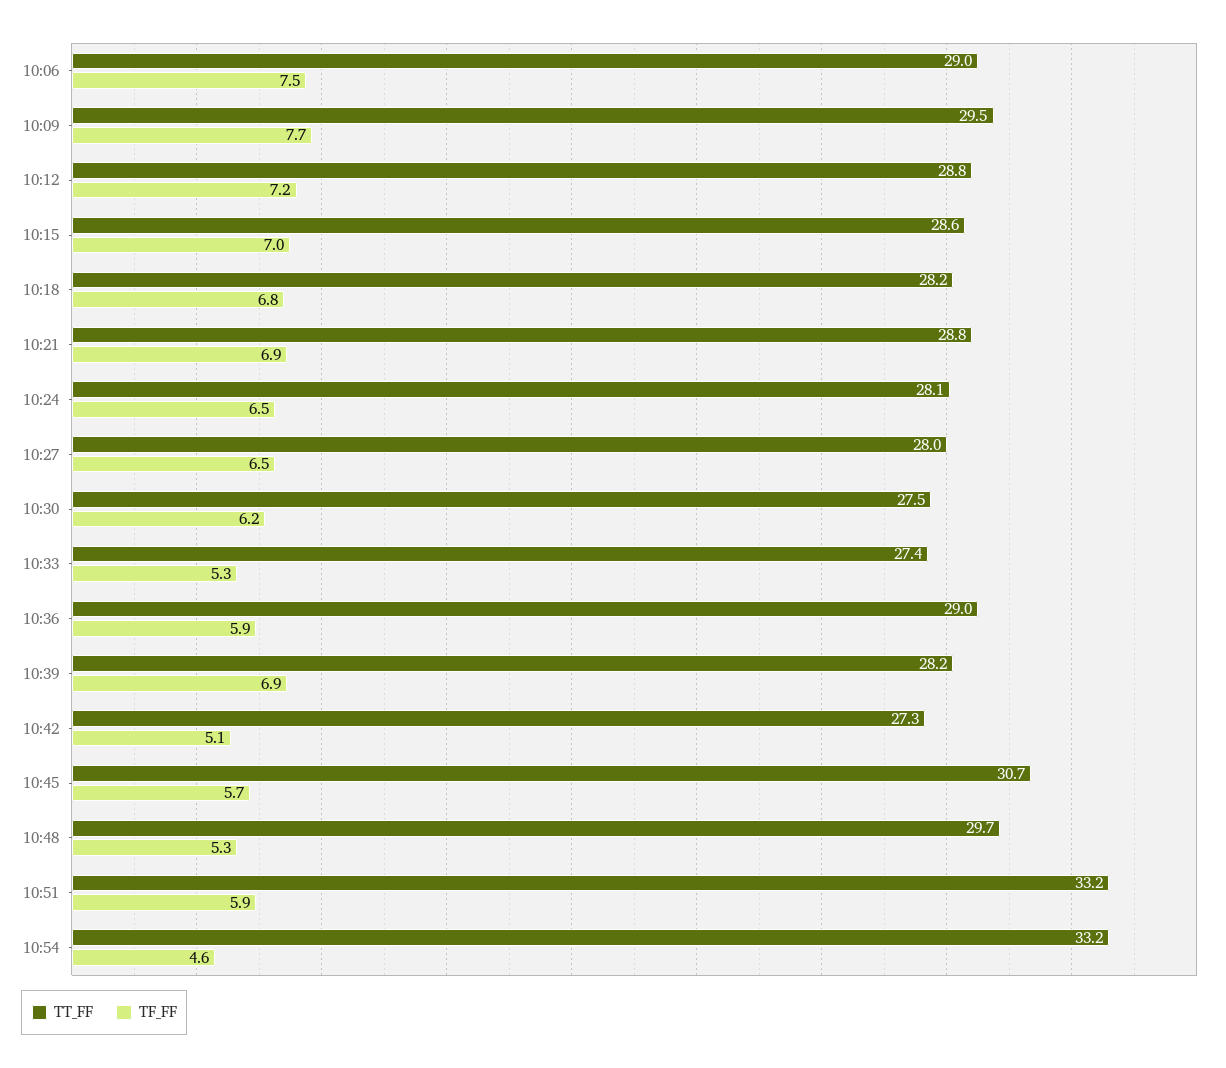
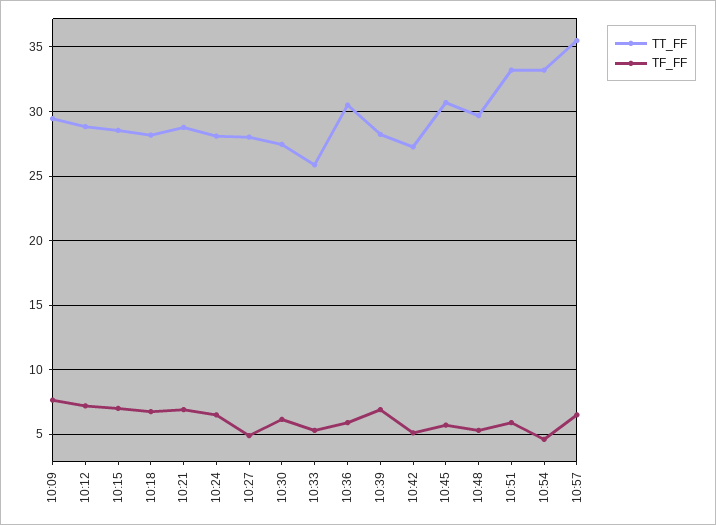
TT_FF, 10:06: 29 -> none
TF_FF, 10:06: 7.5 -> none
TF_FF, 10:27: 6.5 -> 5
TT_FF, 10:33: 27.4 -> 26
TT_FF, 10:36: 29 -> 30.5
TT_FF, 10:57: none -> 35.5
TF_FF, 10:57: none -> 6.5

